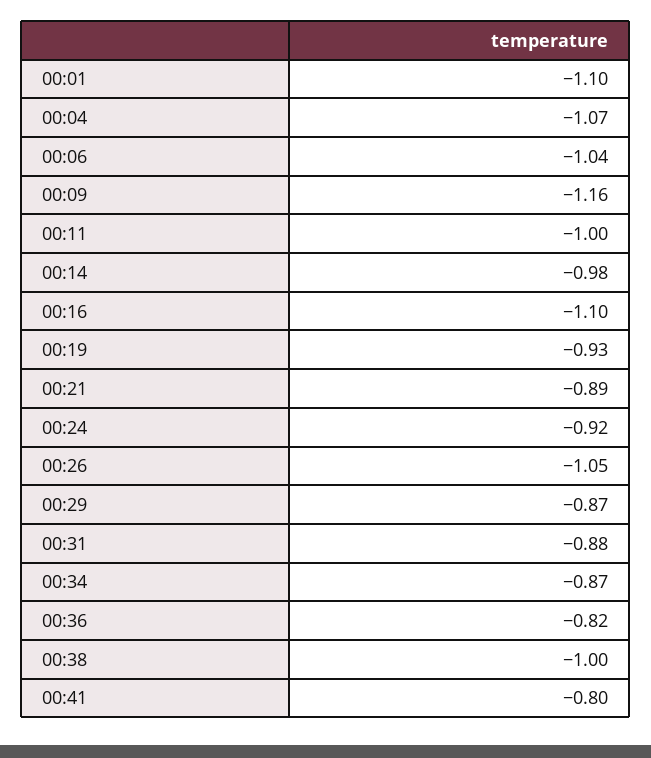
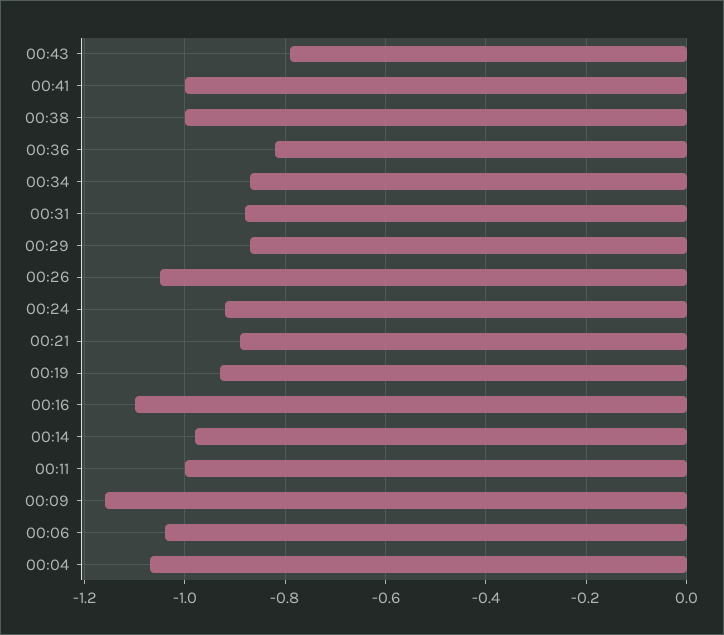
00:01: -1.1 -> none
00:41: -0.8 -> -1
00:43: none -> -0.8

